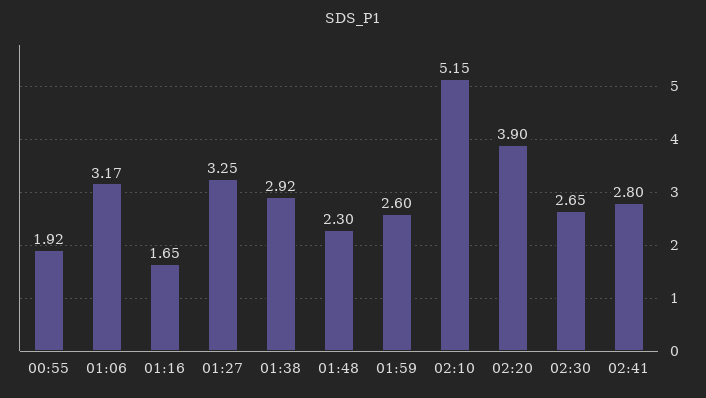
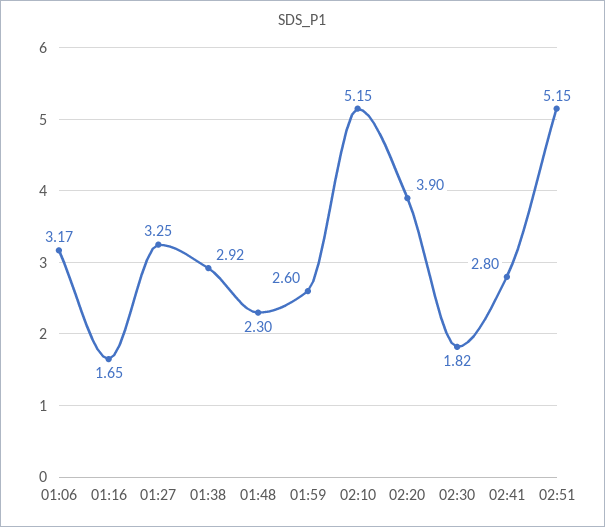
00:55: 1.92 -> none
02:30: 2.65 -> 1.82
02:51: none -> 5.15

